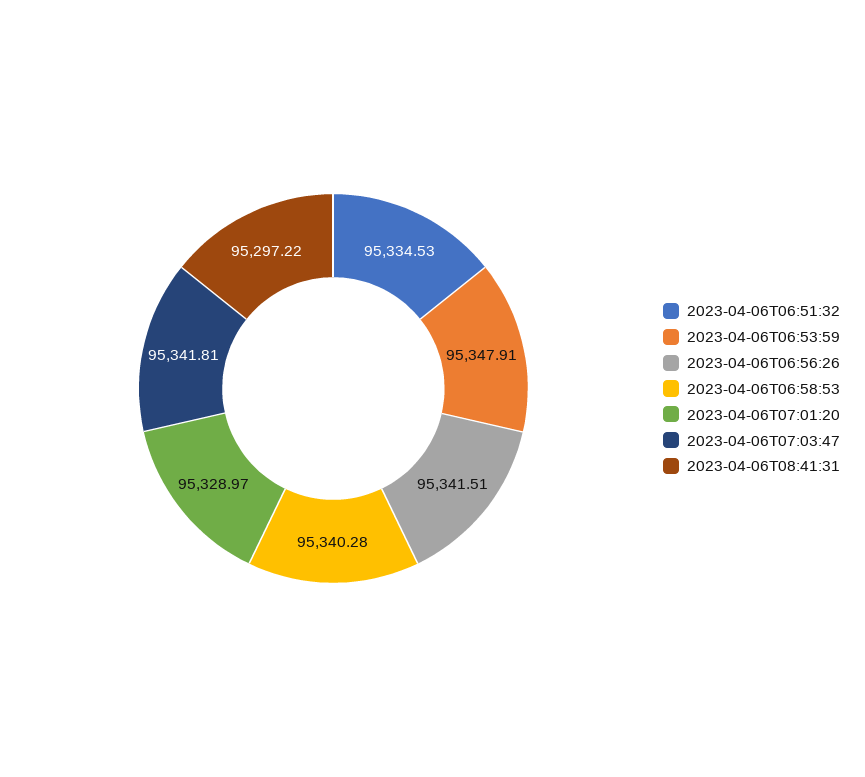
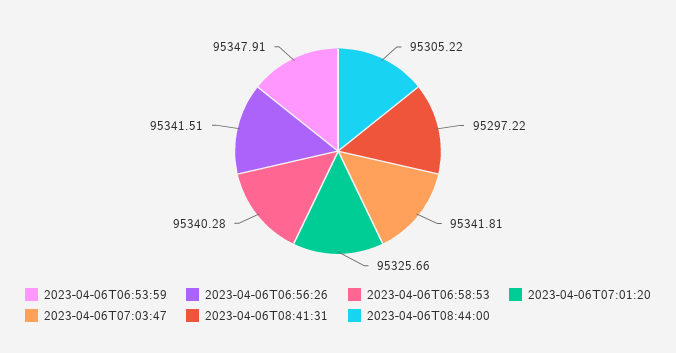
2023-04-06T06:51:32: 95334.53 -> none
2023-04-06T07:01:20: 95328.97 -> 95325.66
2023-04-06T08:44:00: none -> 95305.22

